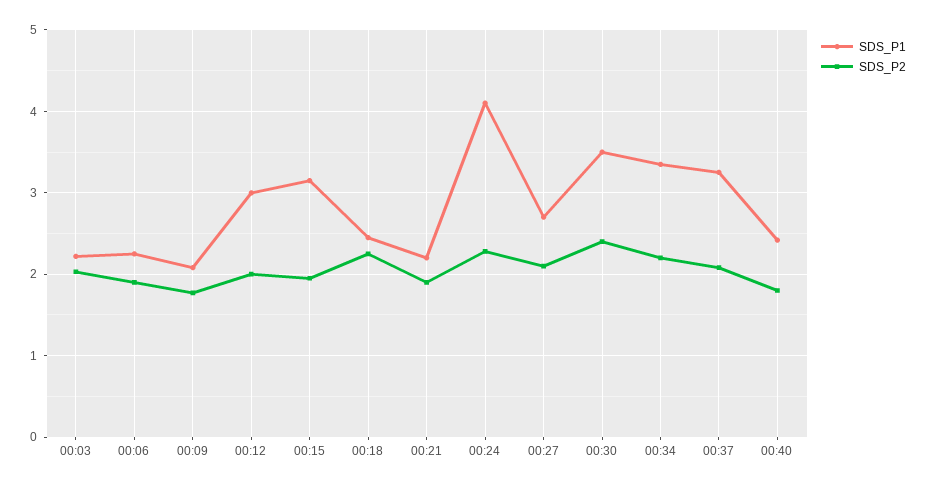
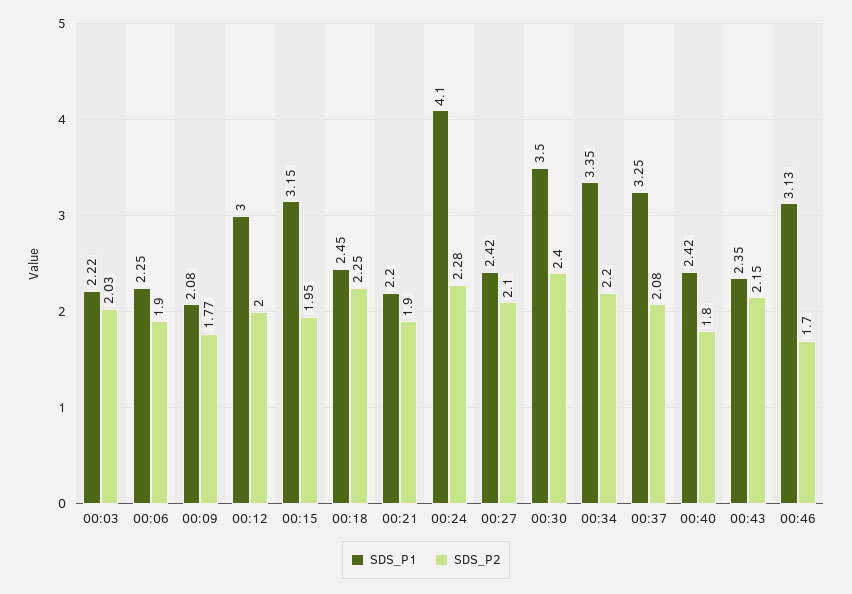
SDS_P1, 00:27: 2.7 -> 2.42
SDS_P1, 00:43: none -> 2.35
SDS_P2, 00:43: none -> 2.15
SDS_P1, 00:46: none -> 3.13
SDS_P2, 00:46: none -> 1.7

